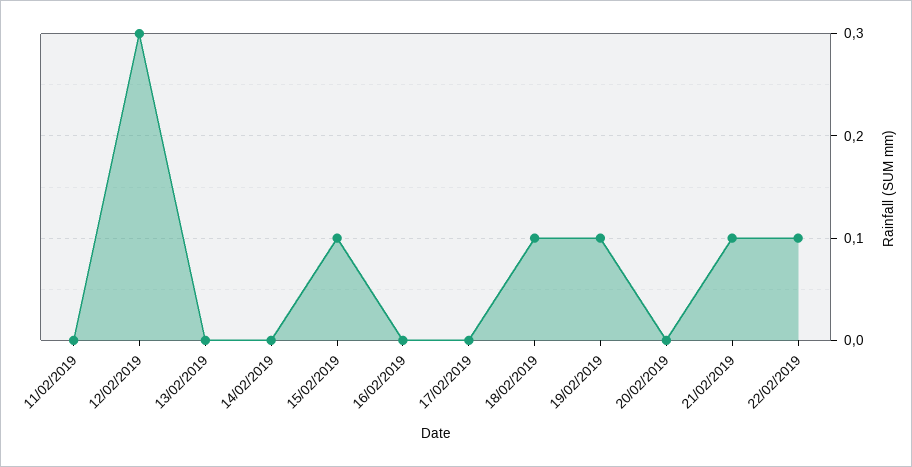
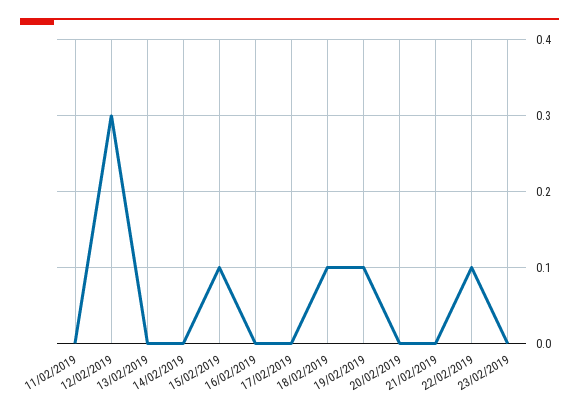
21/02/2019: 0.1 -> 0
23/02/2019: none -> 0

